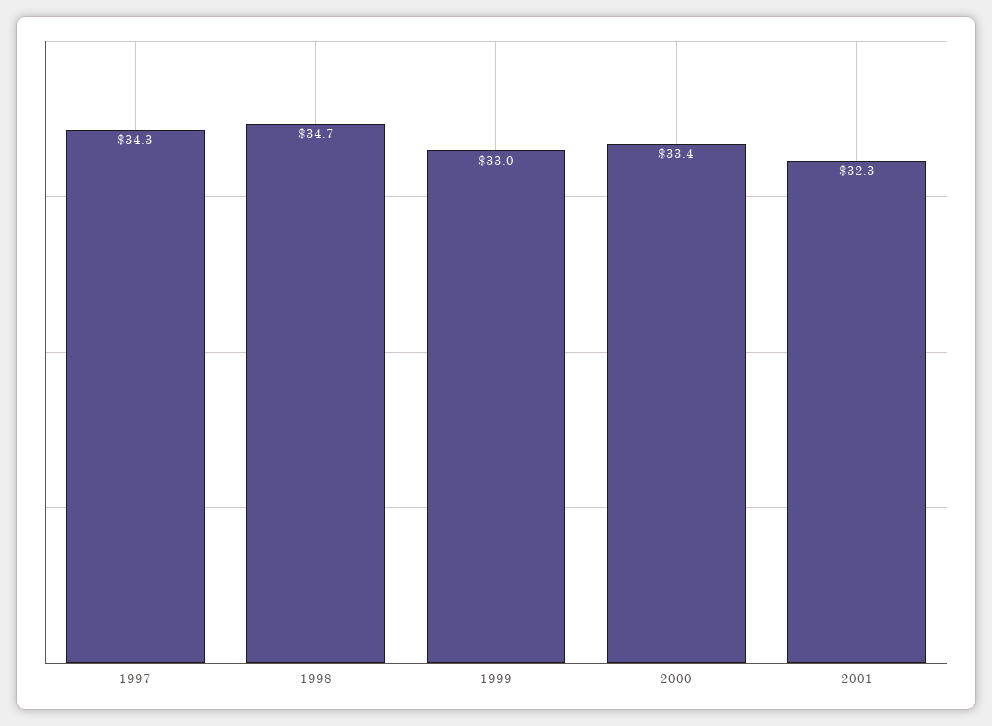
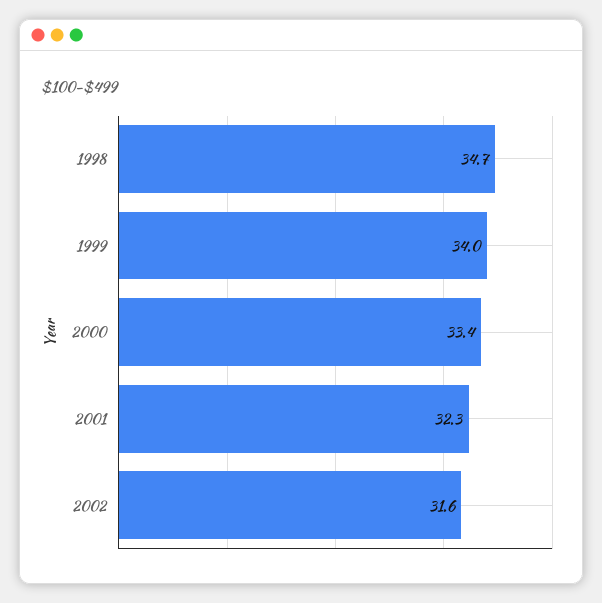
1997: 34.3 -> none
1999: 33 -> 34
2002: none -> 31.6

